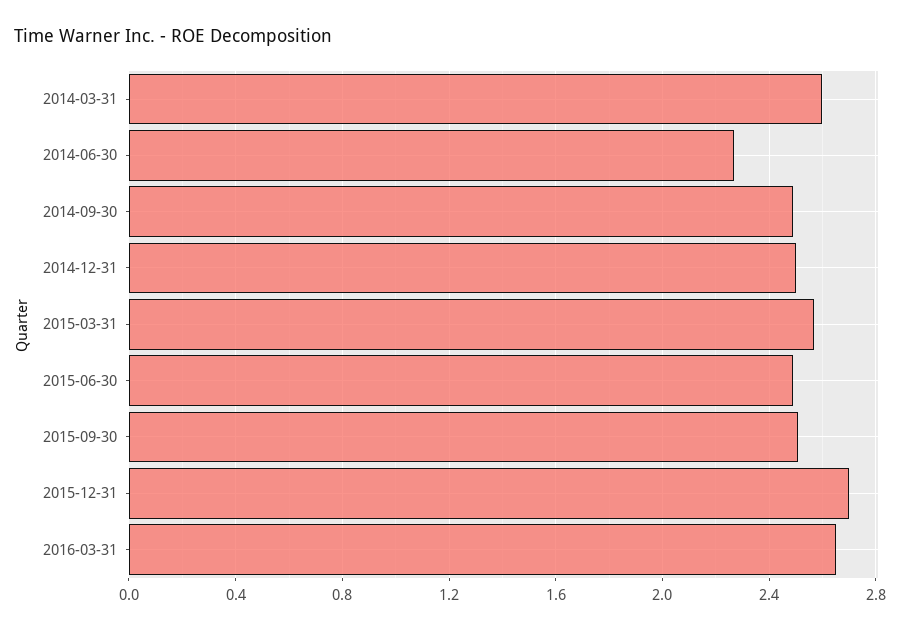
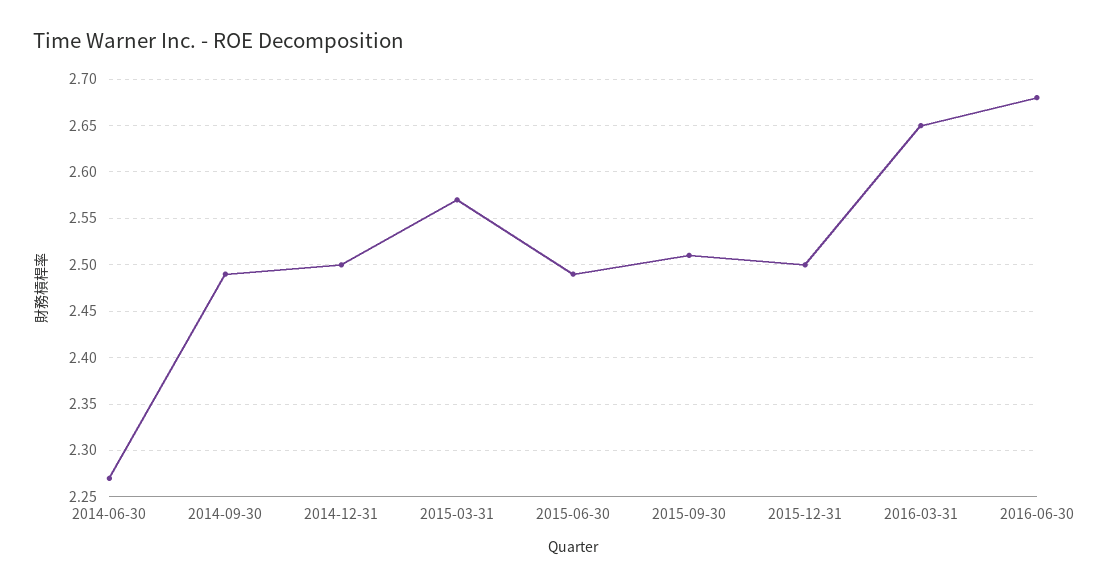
2014-03-31: 2.6 -> none
2015-12-31: 2.7 -> 2.5
2016-06-30: none -> 2.68

